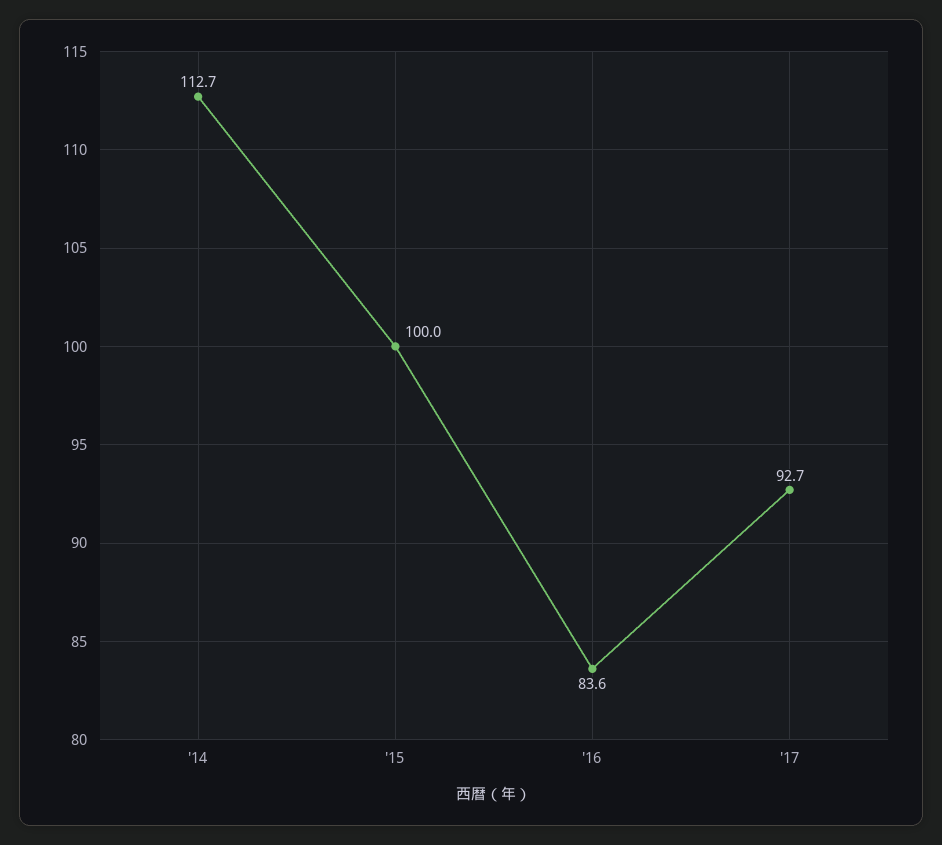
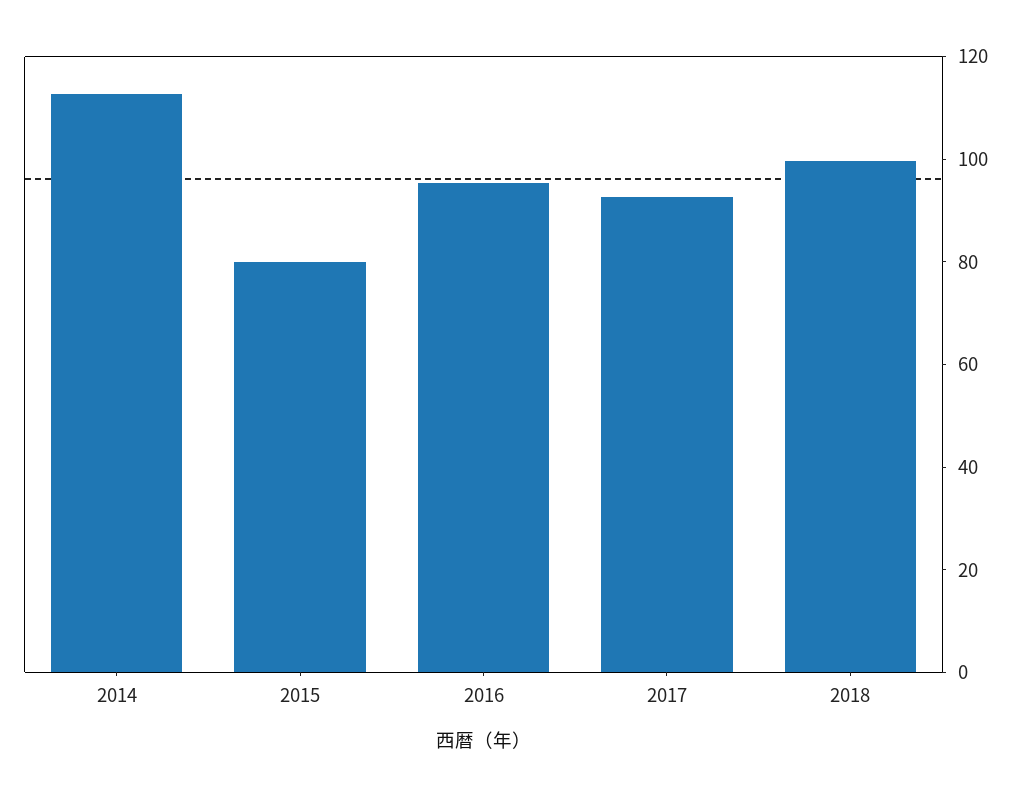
'15: 100 -> 80
'16: 83.6 -> 95
2018: none -> 100

